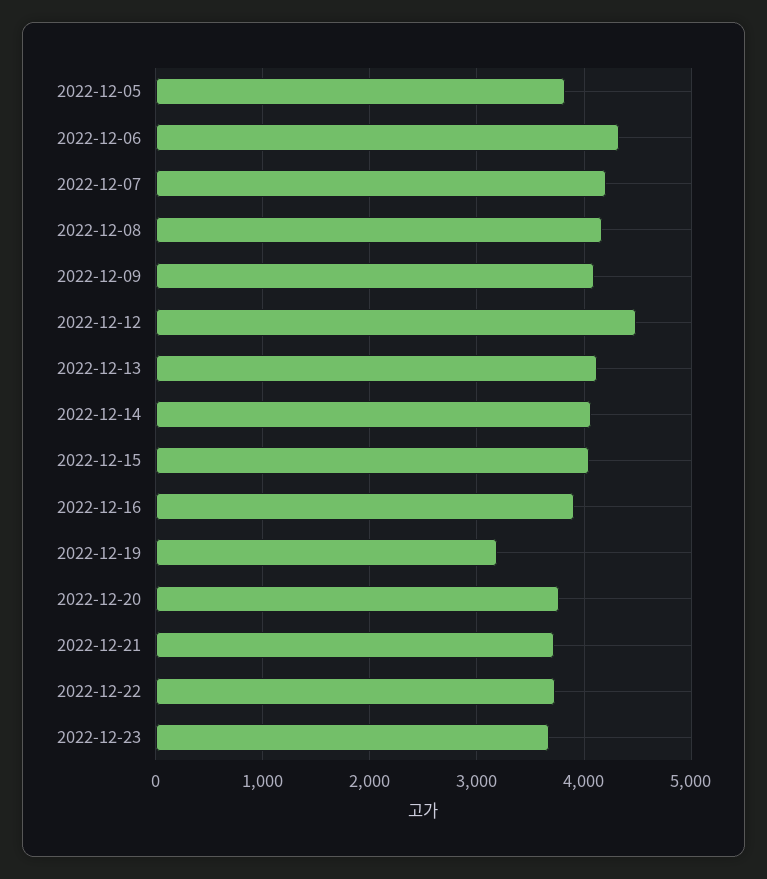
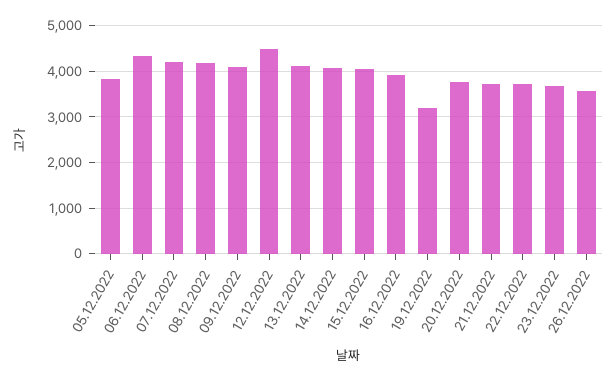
26.12.2022: none -> 3600

